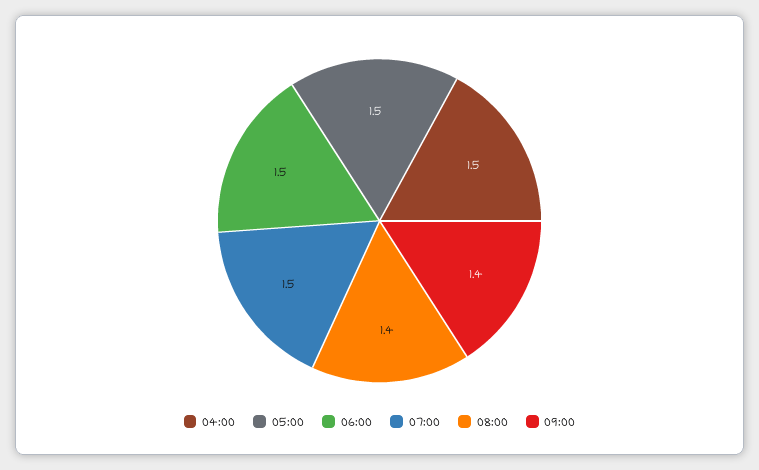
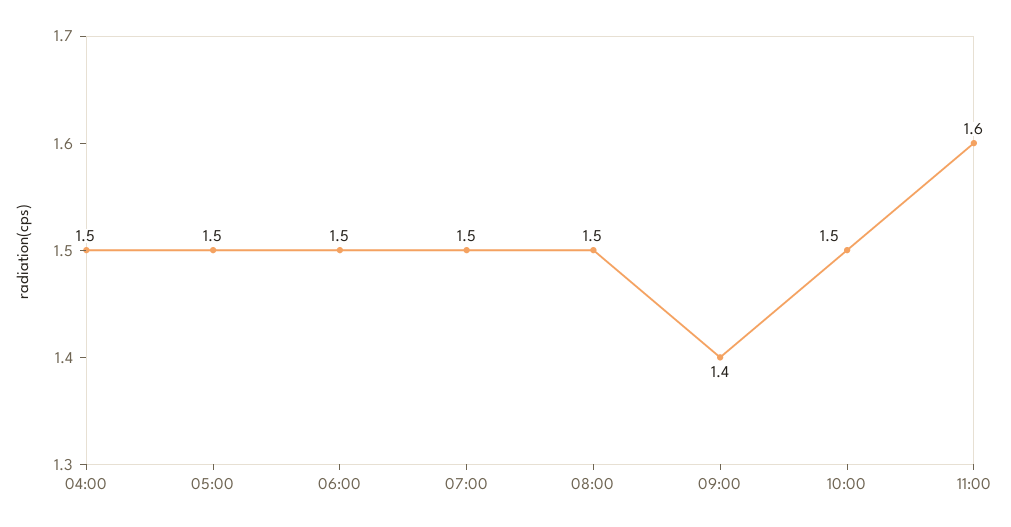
08:00: 1.4 -> 1.5
10:00: none -> 1.5
11:00: none -> 1.6

